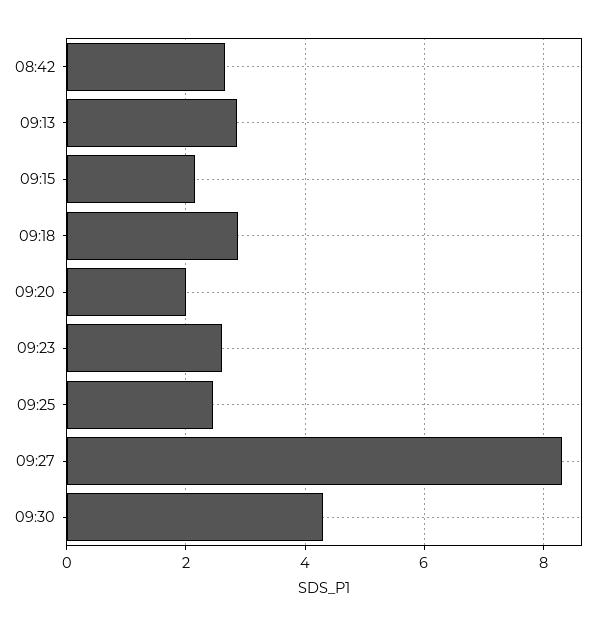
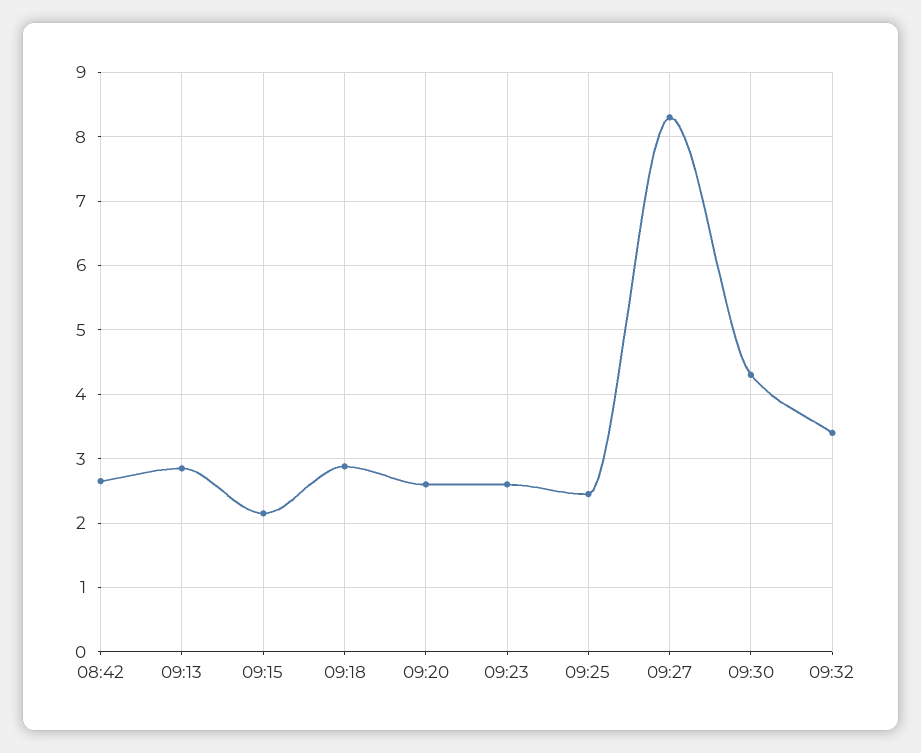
09:20: 2 -> 2.6
09:32: none -> 3.4

